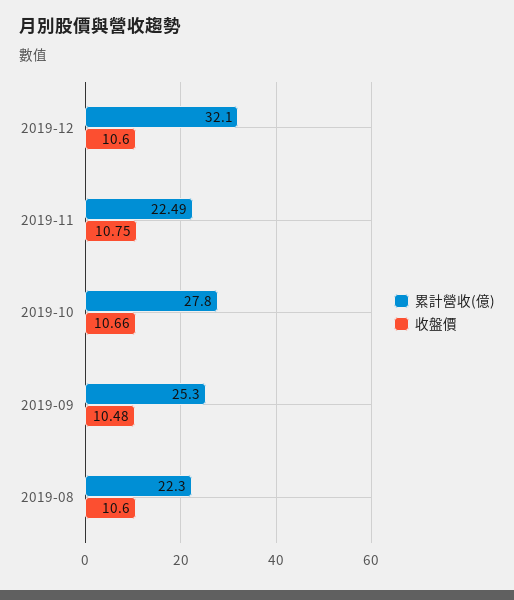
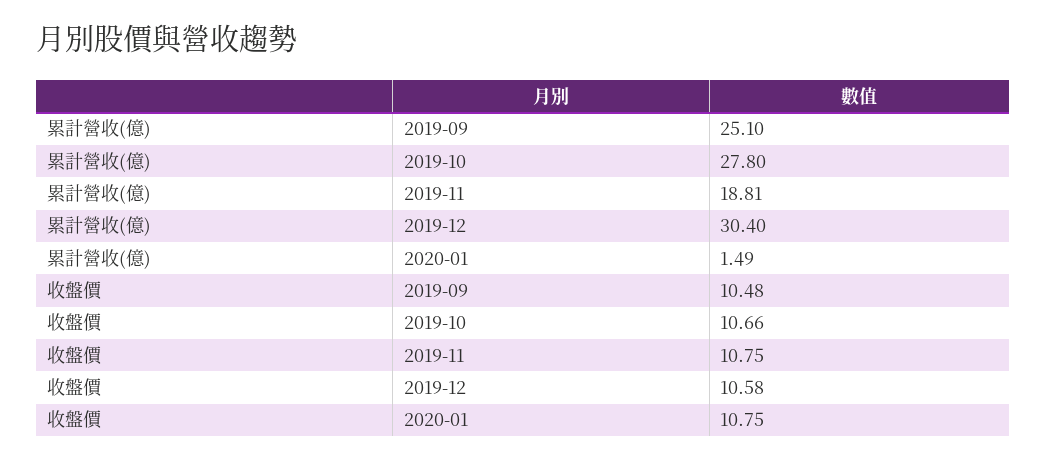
累計營收(億), 2019-12: 32.1 -> 30.4
收盤價, 2019-12: 10.6 -> 10.58
累計營收(億), 2019-11: 22.49 -> 18.81
累計營收(億), 2019-09: 25.3 -> 25.1
累計營收(億), 2019-08: 22.3 -> none
收盤價, 2019-08: 10.6 -> none
累計營收(億), 2020-01: none -> 1.49
收盤價, 2020-01: none -> 10.75

